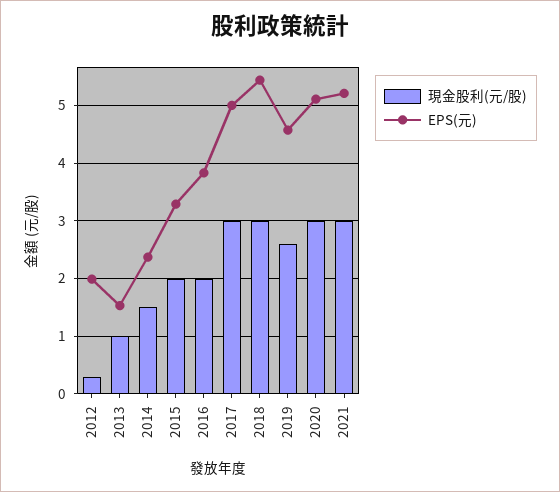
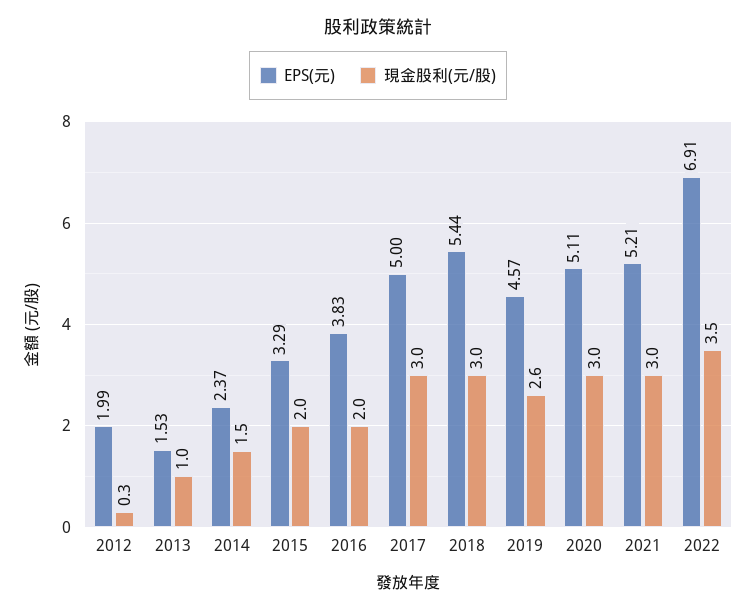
EPS(元), 2022: none -> 6.91
現金股利(元/股), 2022: none -> 3.5

